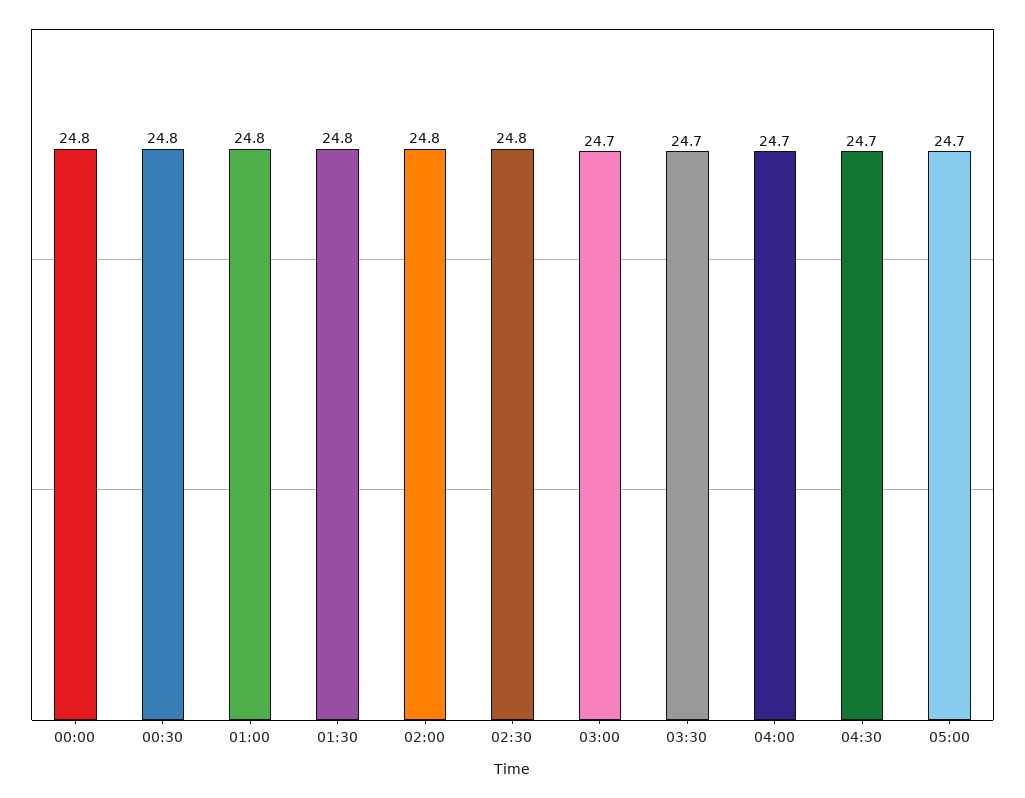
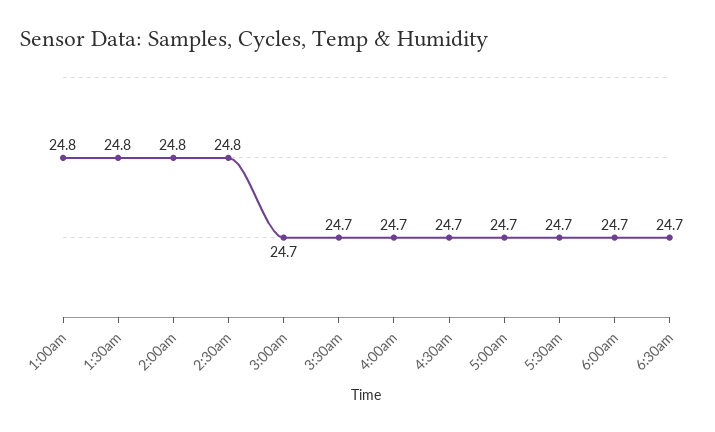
00:00: 24.8 -> none
00:30: 24.8 -> none
5:30am: none -> 24.7
6:00am: none -> 24.7
6:30am: none -> 24.7

